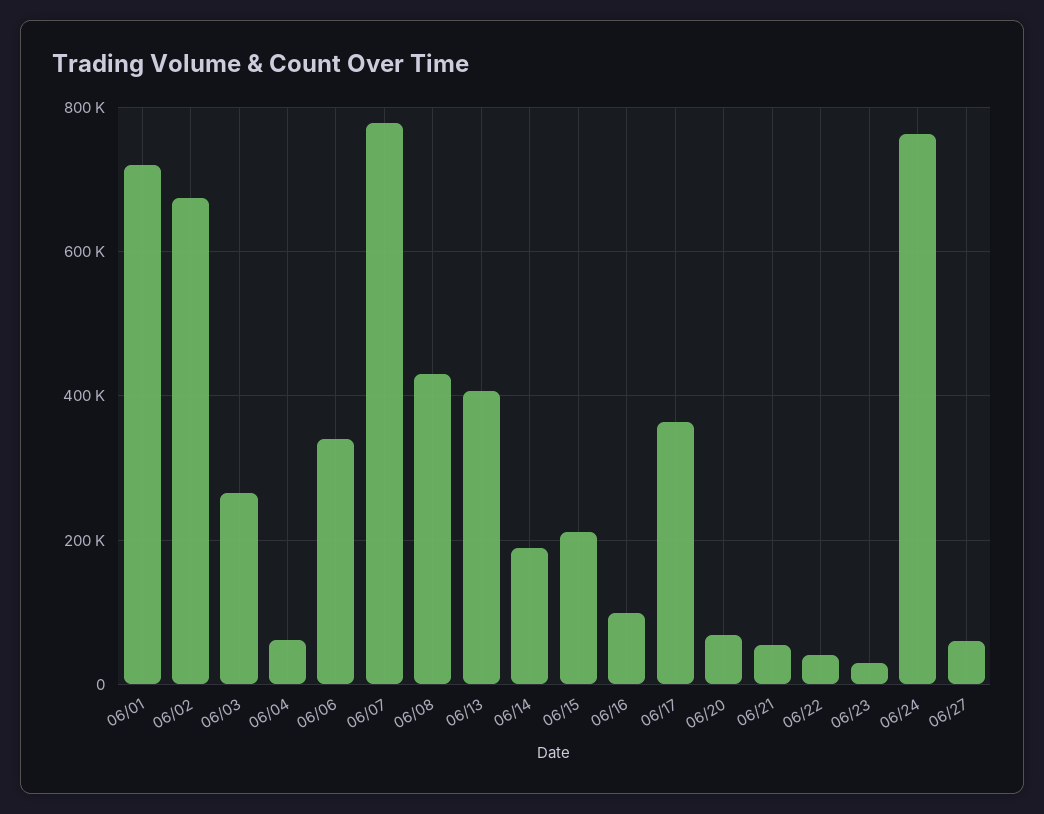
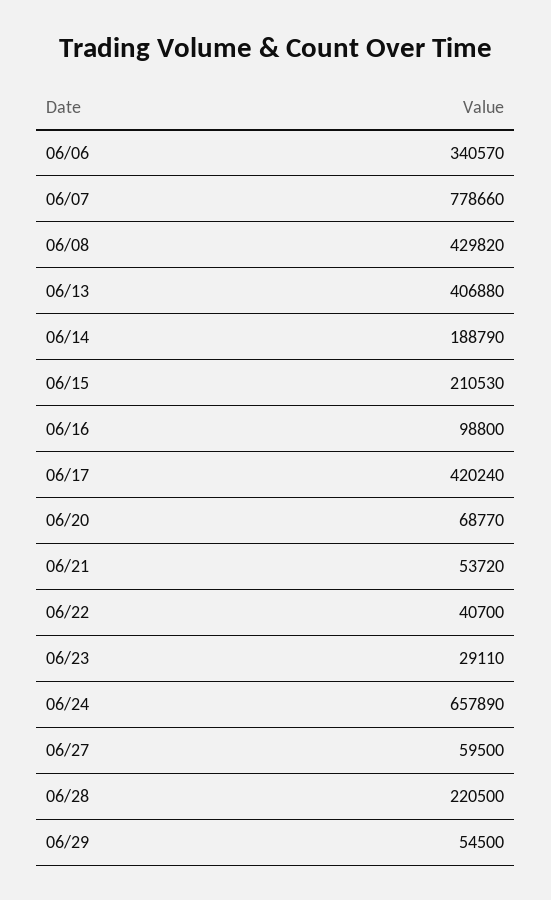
06/01: 720000 -> none
06/02: 680000 -> none
06/03: 260000 -> none
06/04: 60000 -> none
06/17: 360000 -> 420240
06/24: 760000 -> 657890
06/28: none -> 220500
06/29: none -> 54500

